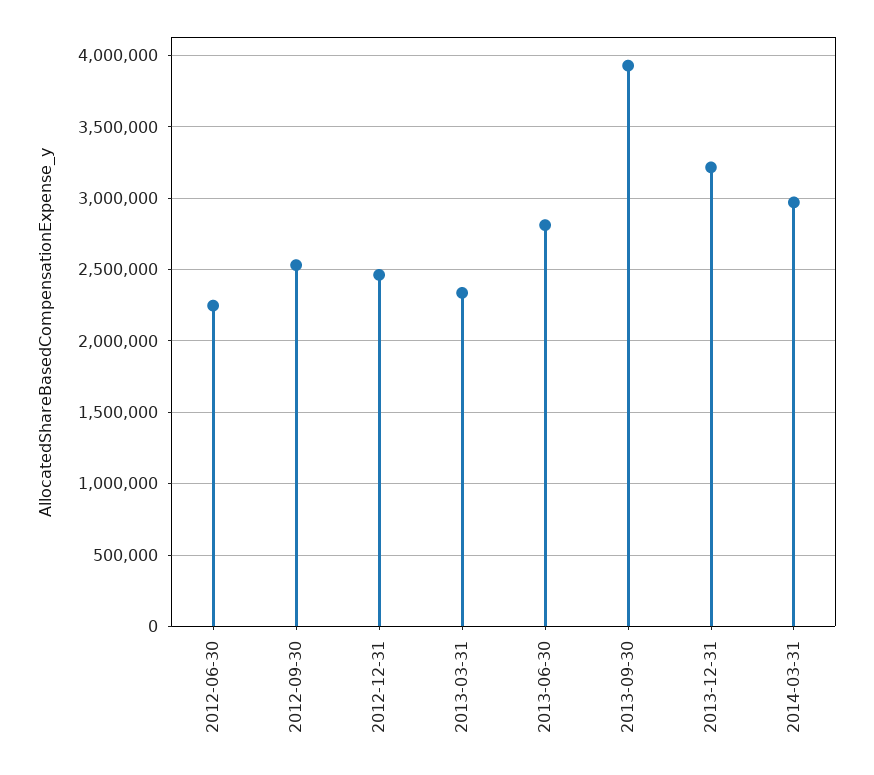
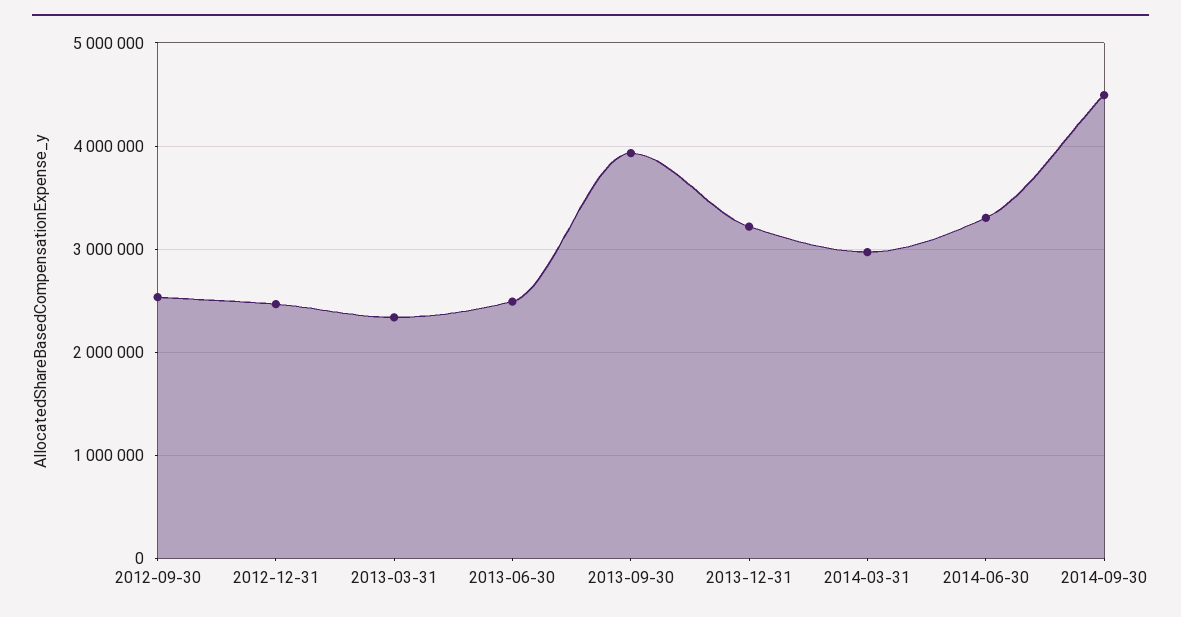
2012-06-30: 2250000 -> none
2013-06-30: 2800000 -> 2500000
2014-06-30: none -> 3300000
2014-09-30: none -> 4500000

